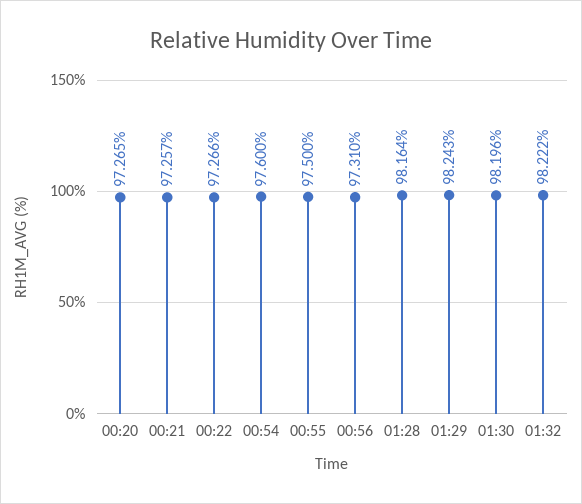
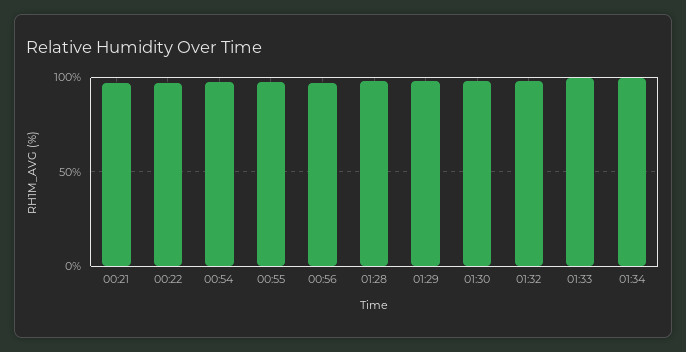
00:20: 97.265 -> none
01:33: none -> 100
01:34: none -> 100

